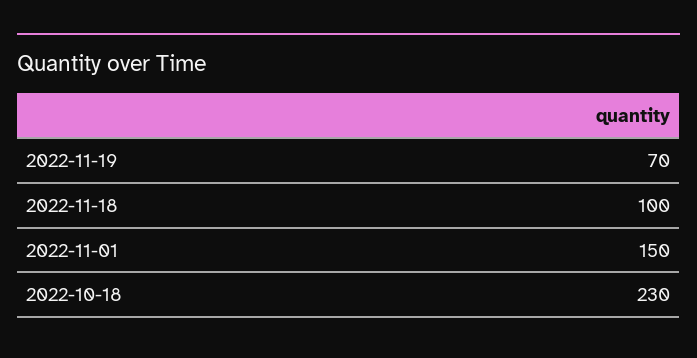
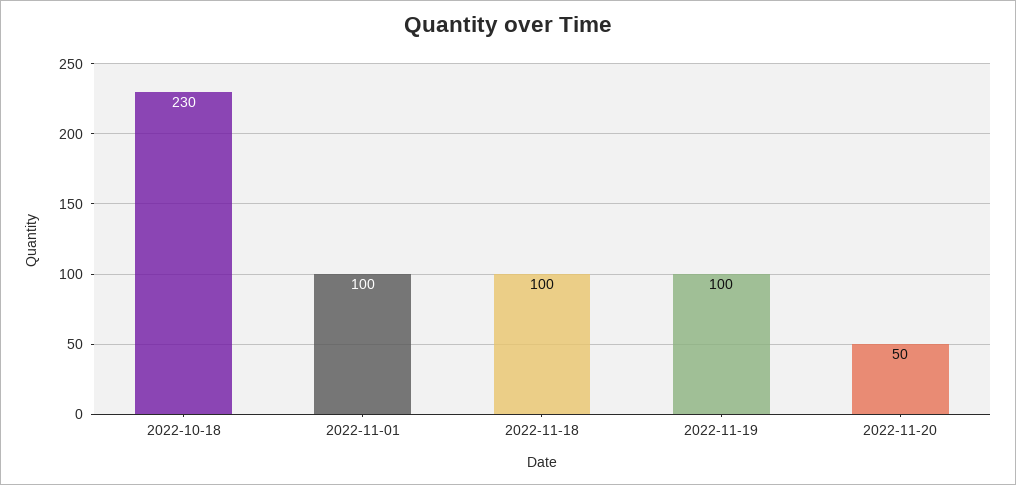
2022-11-19: 70 -> 100
2022-11-01: 150 -> 100
2022-11-20: none -> 50

